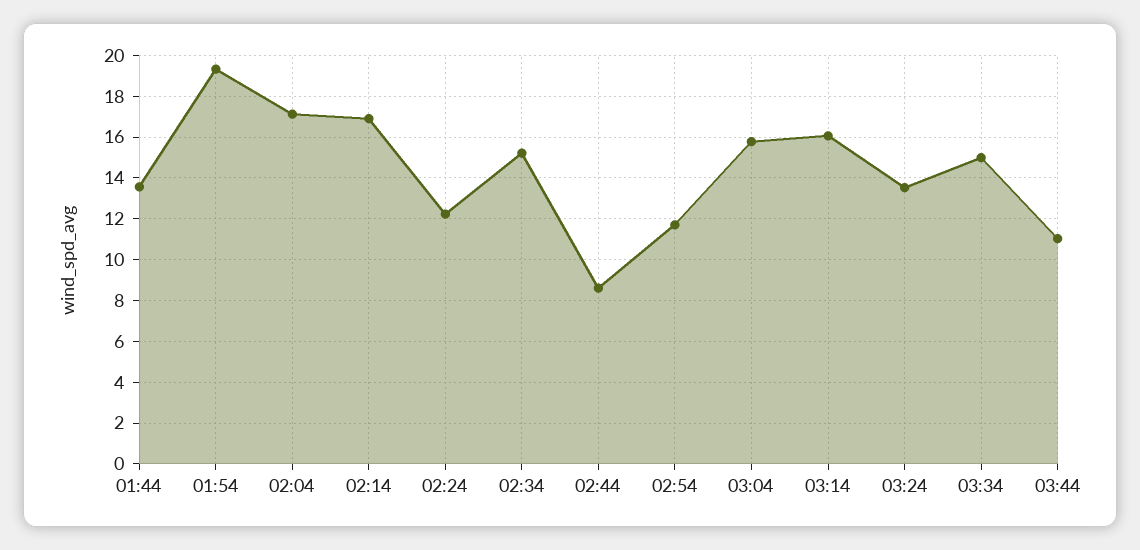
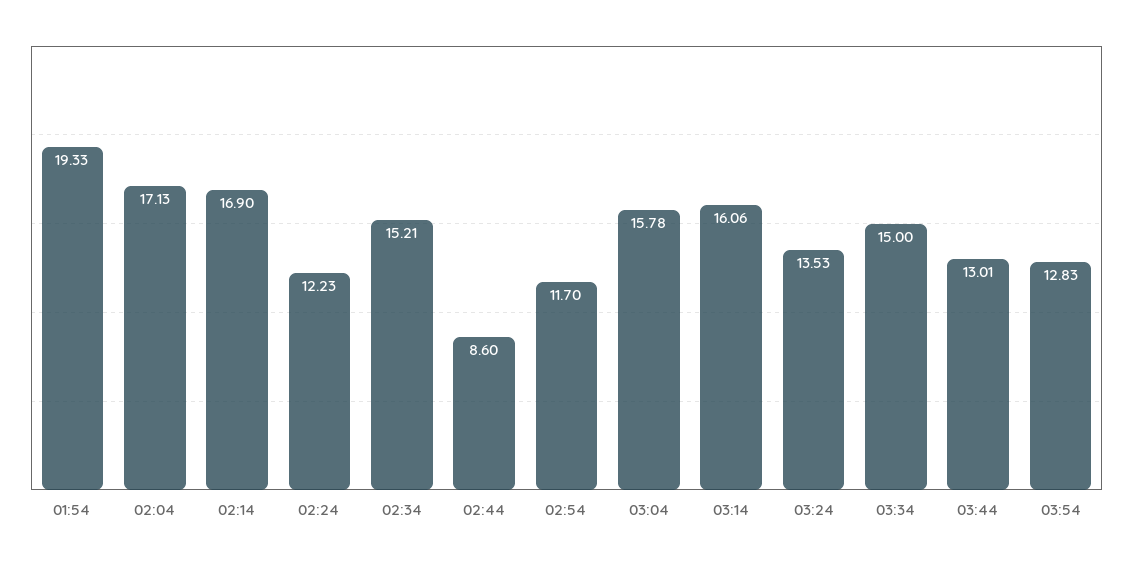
01:44: 13.5 -> none
03:44: 11 -> 13.01
03:54: none -> 12.83

